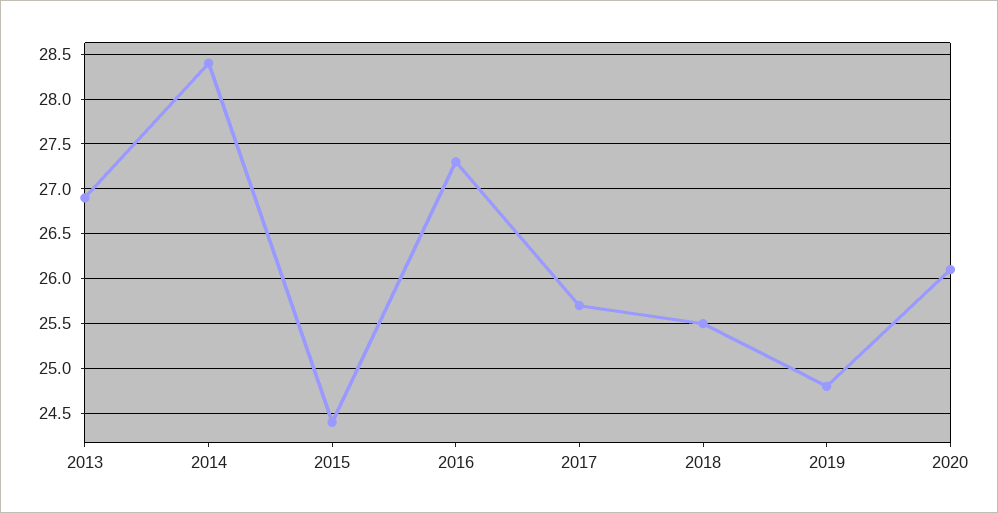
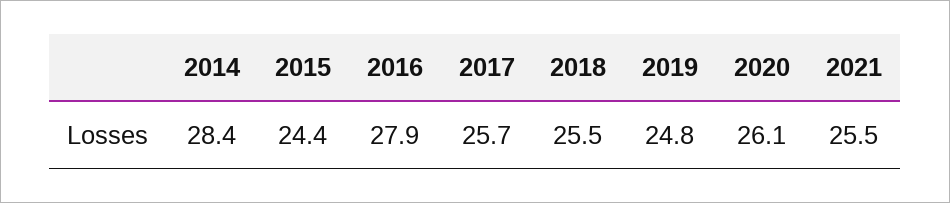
2013: 26.9 -> none
2016: 27.3 -> 27.9
2021: none -> 25.5

